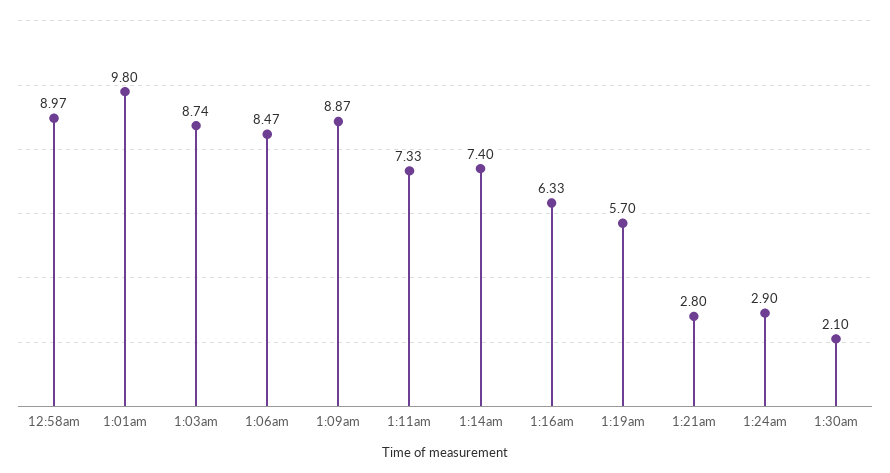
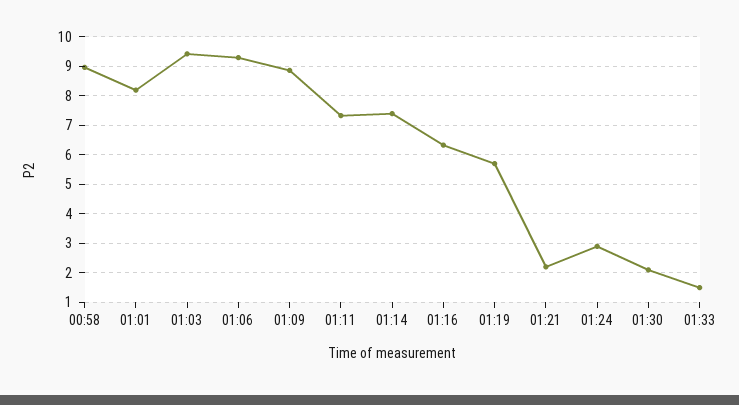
1:01am: 9.8 -> 8.25
1:03am: 8.74 -> 9.5
1:06am: 8.47 -> 9.25
1:21am: 2.8 -> 2.25
01:33: none -> 1.5

